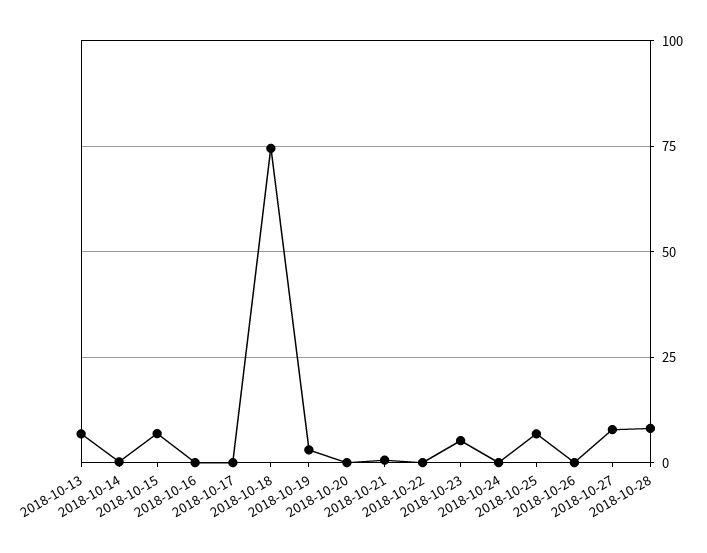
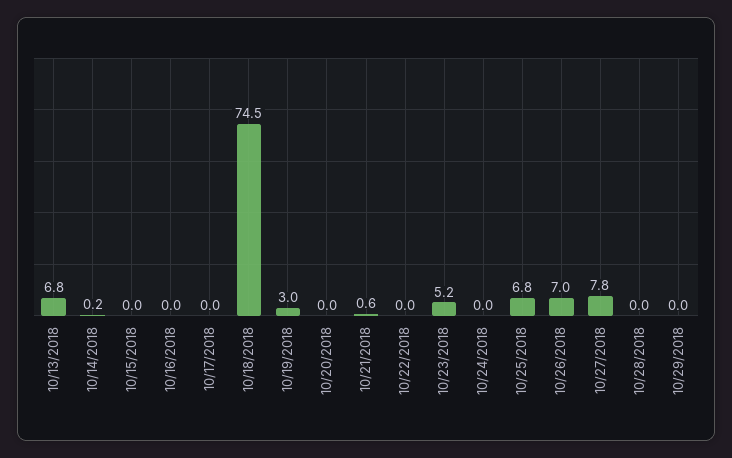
2018-10-15: 7.5 -> 0
2018-10-26: 0 -> 7
2018-10-28: 7.5 -> 0
10/29/2018: none -> 0

